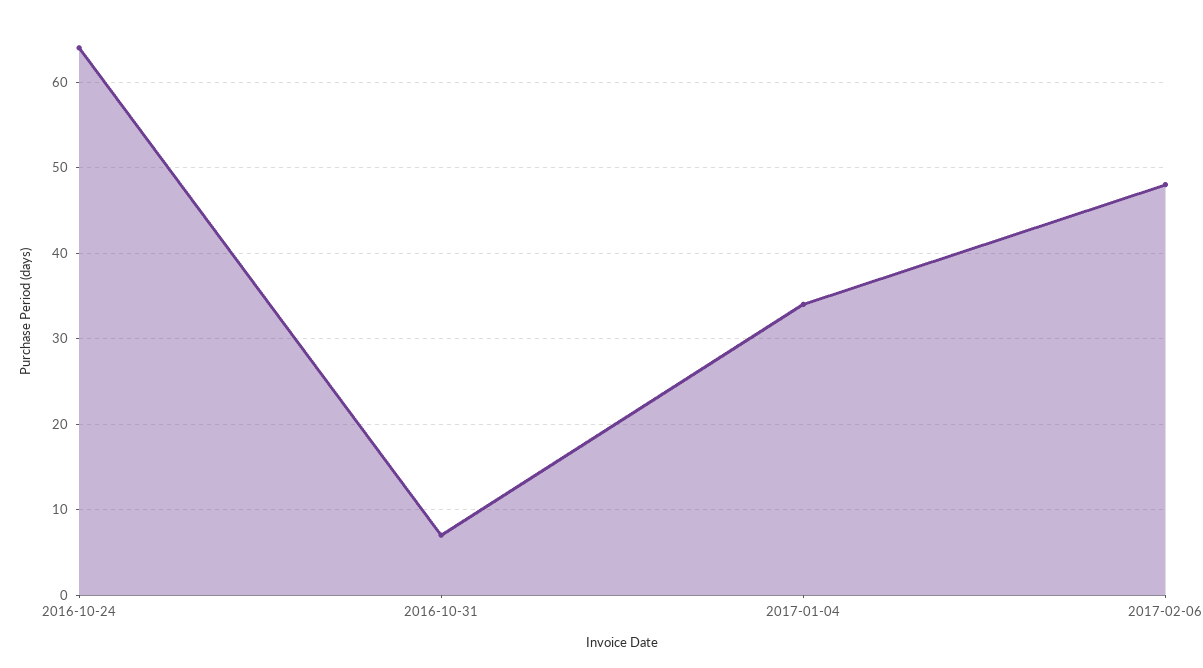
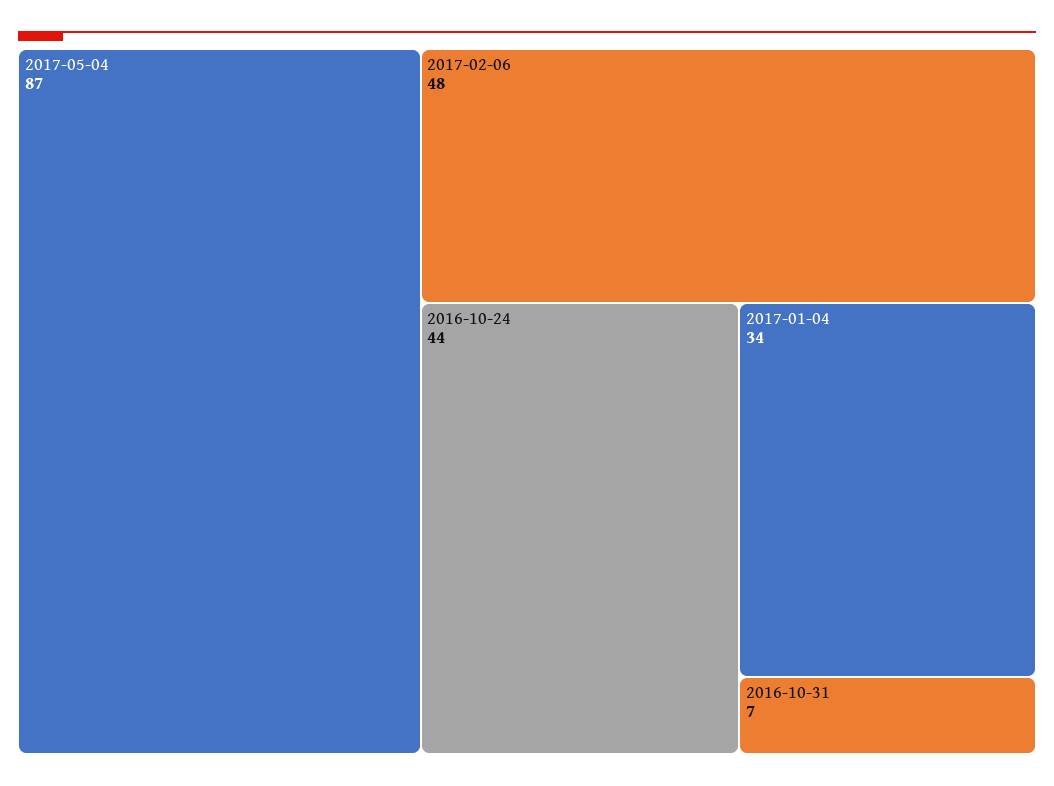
2016-10-24: 64 -> 44
2017-05-04: none -> 87

